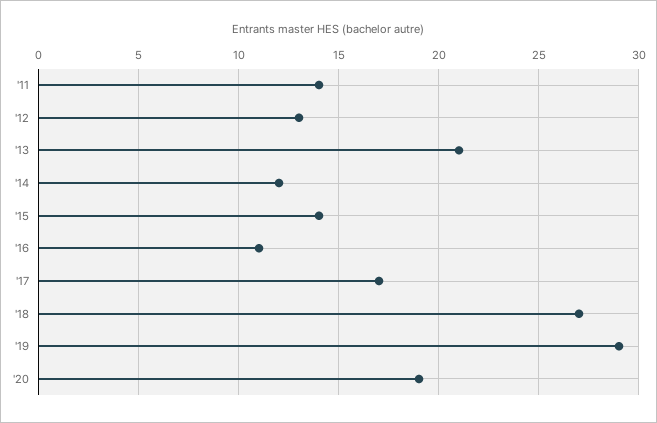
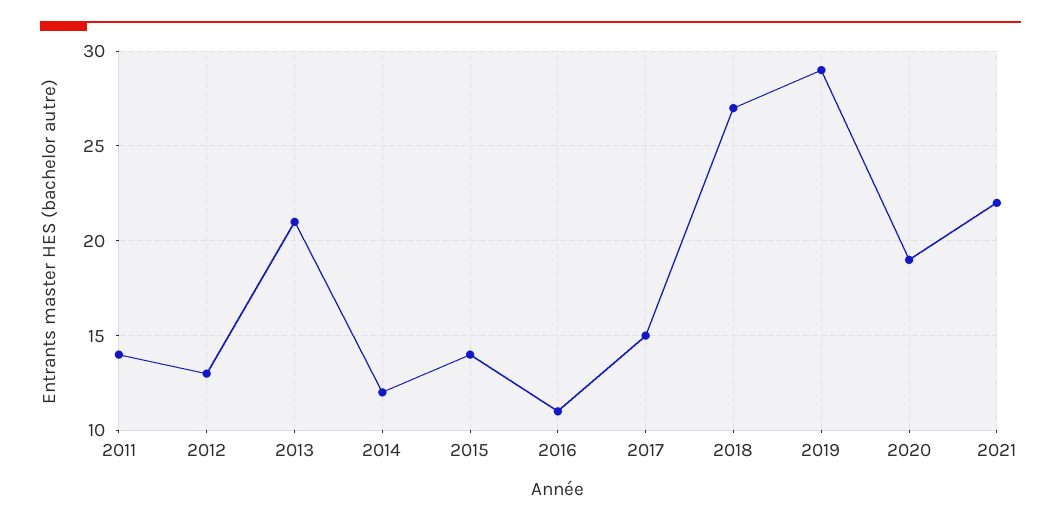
'17: 17 -> 15
2021: none -> 22

